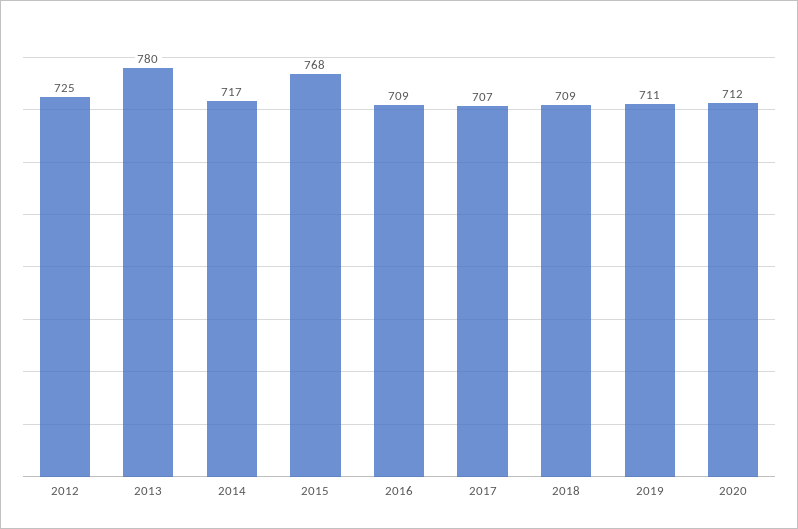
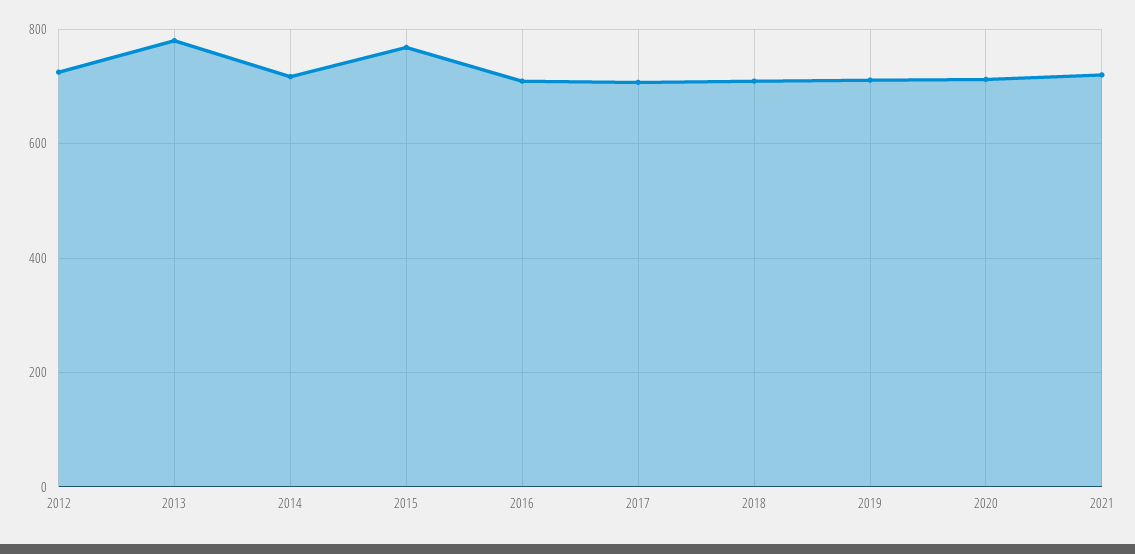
2021: none -> 720

